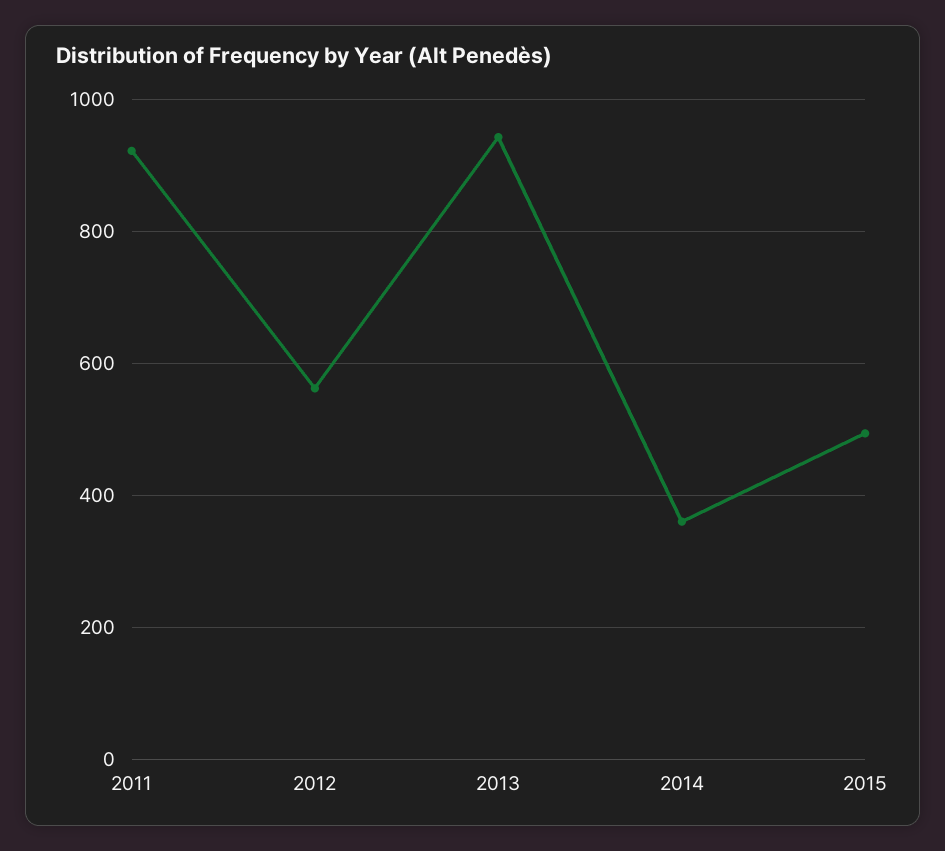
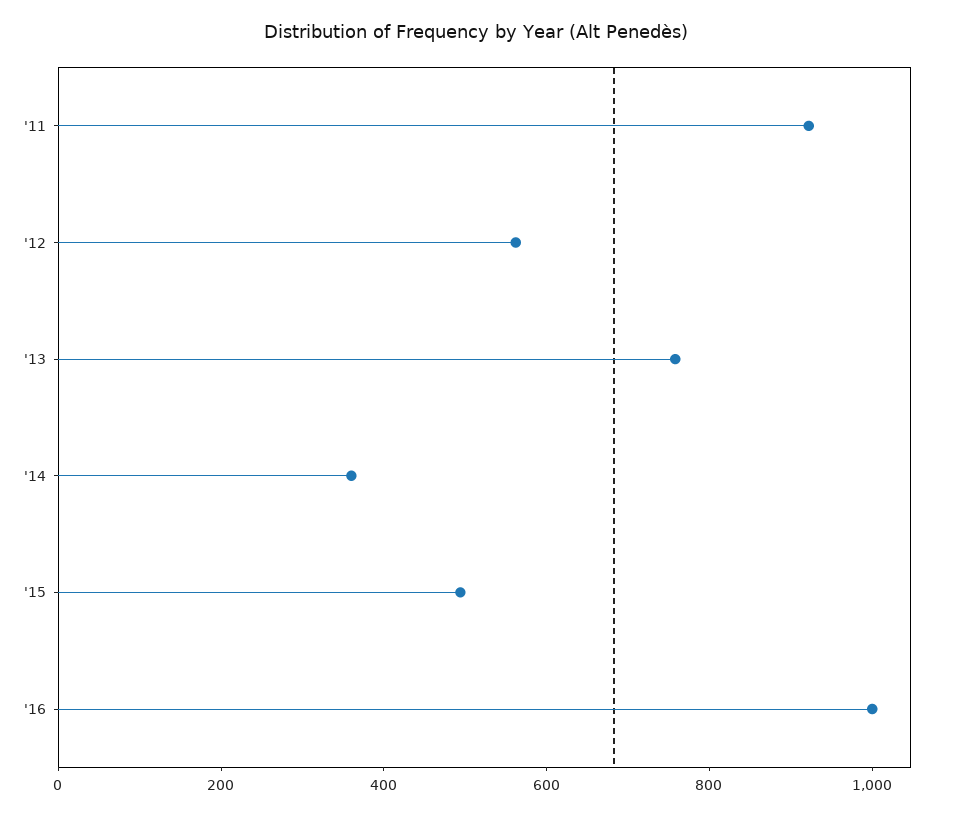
2013: 940 -> 750
'16: none -> 1000

